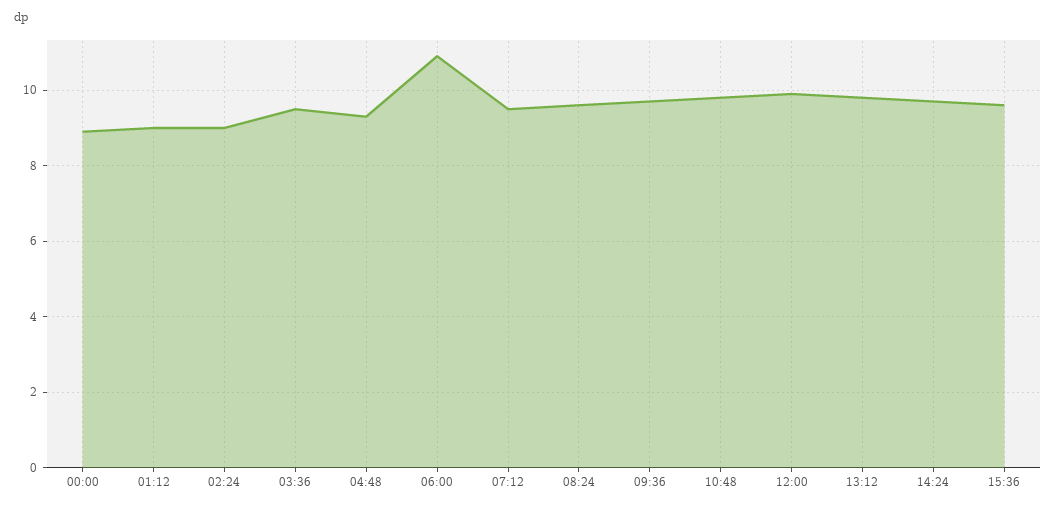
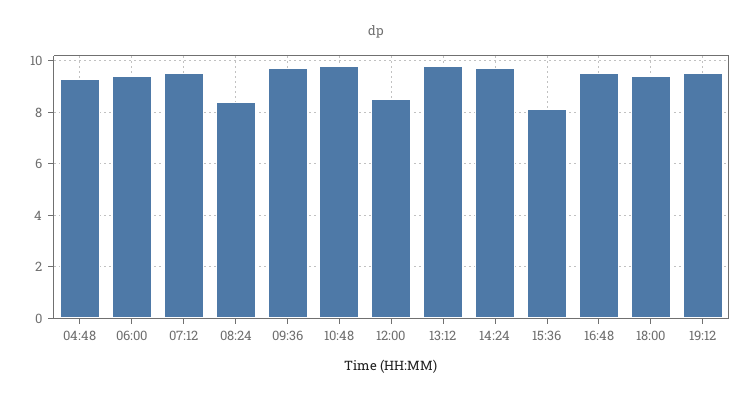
00:00: 9 -> none
01:12: 9 -> none
02:24: 9 -> none
03:36: 9.5 -> none
06:00: 11 -> 9.5
08:24: 9.5 -> 8.5
12:00: 10 -> 8.5
15:36: 9.5 -> 8
16:48: none -> 9.5
18:00: none -> 9.5
19:12: none -> 9.5

